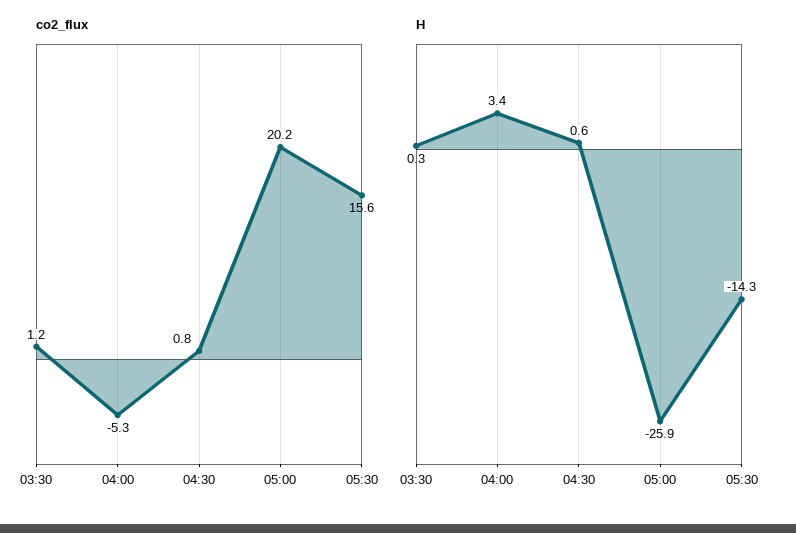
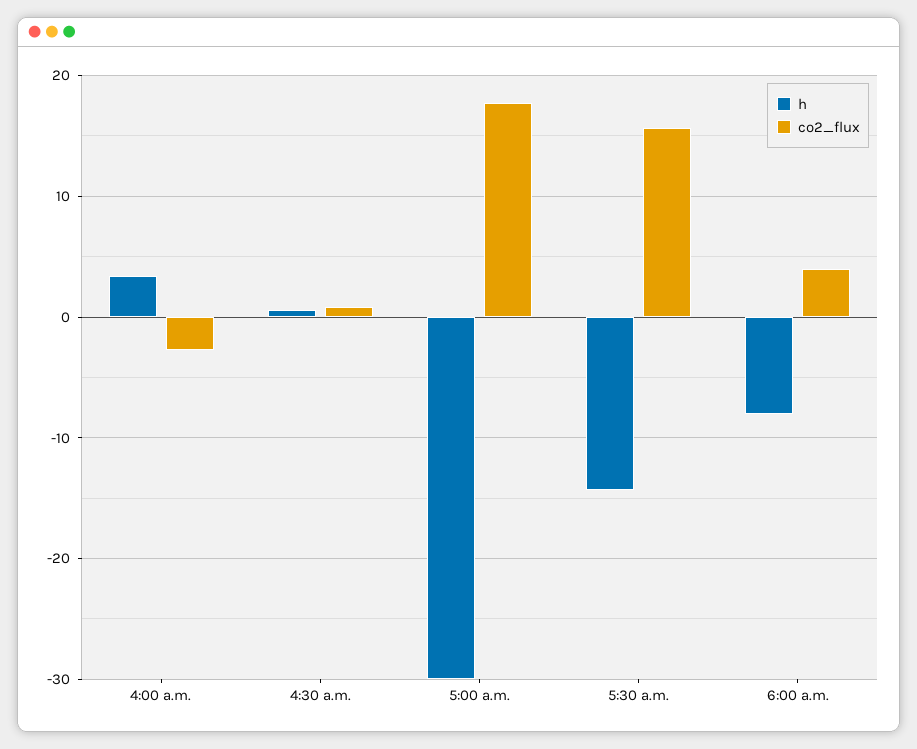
co2_flux, 03:30: 1.2 -> none
co2_flux, 04:00: -5.3 -> -3
co2_flux, 05:00: 20.2 -> 18
H, 03:30: 0.3 -> none
H, 05:00: -25.9 -> -30
H, 6:00 a.m.: none -> -8
co2_flux, 6:00 a.m.: none -> 4

